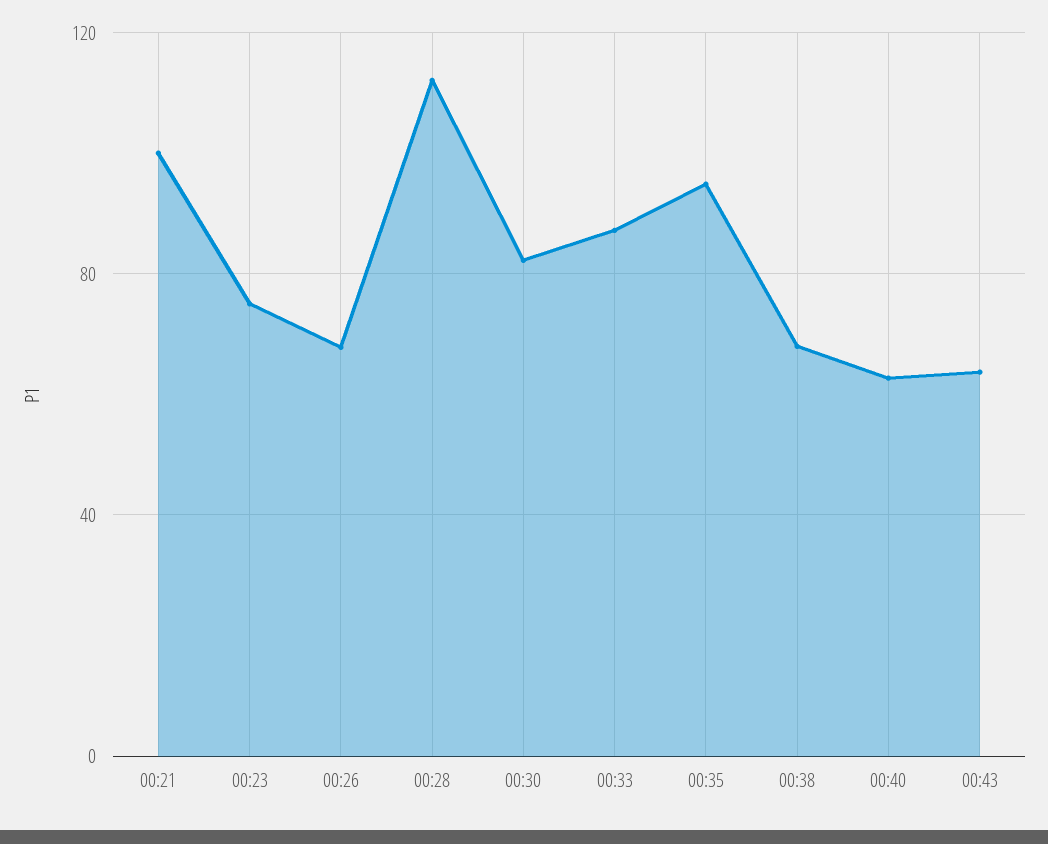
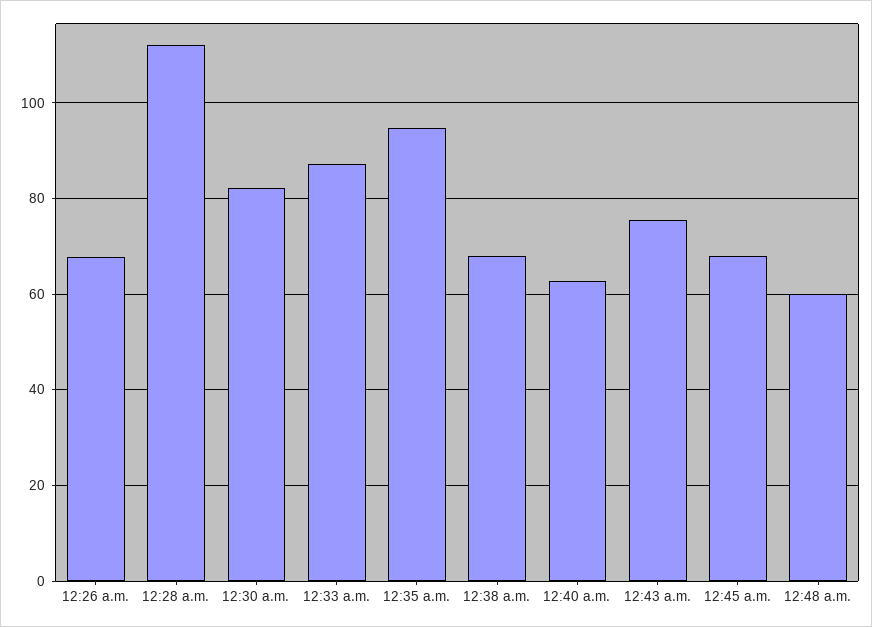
00:21: 100 -> none
00:23: 75 -> none
00:43: 65 -> 76
12:45 a.m.: none -> 68
12:48 a.m.: none -> 60

